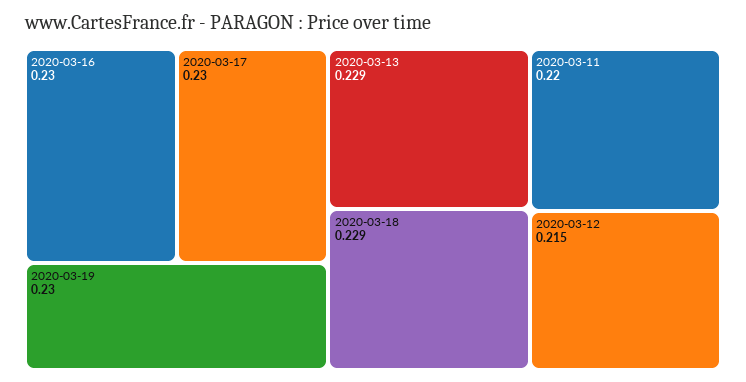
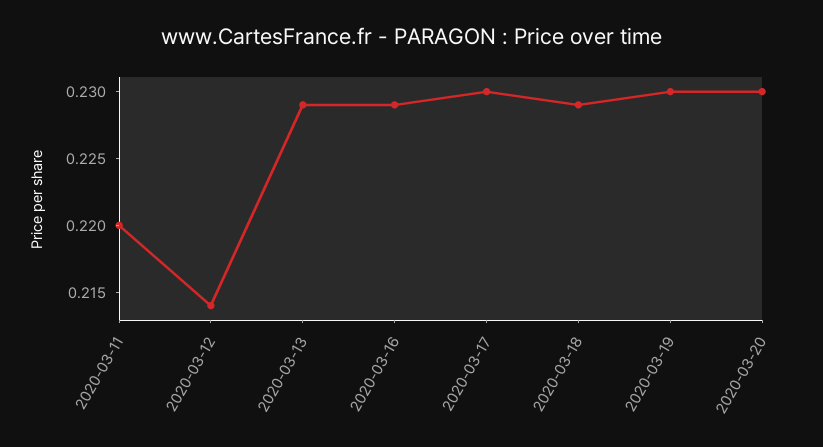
2020-03-16: 0.23 -> 0.229
2020-03-12: 0.215 -> 0.214
2020-03-20: none -> 0.23

